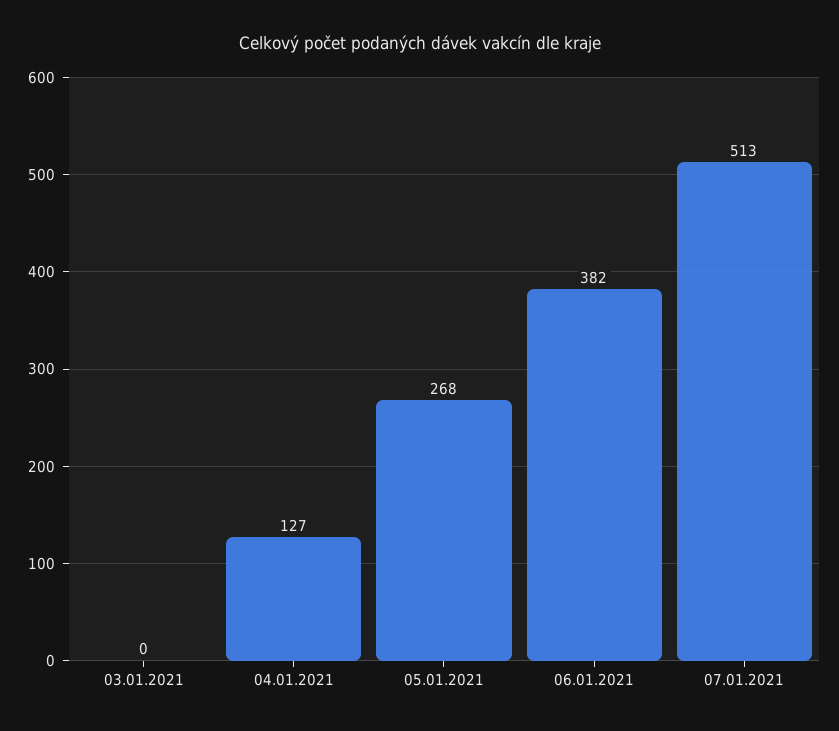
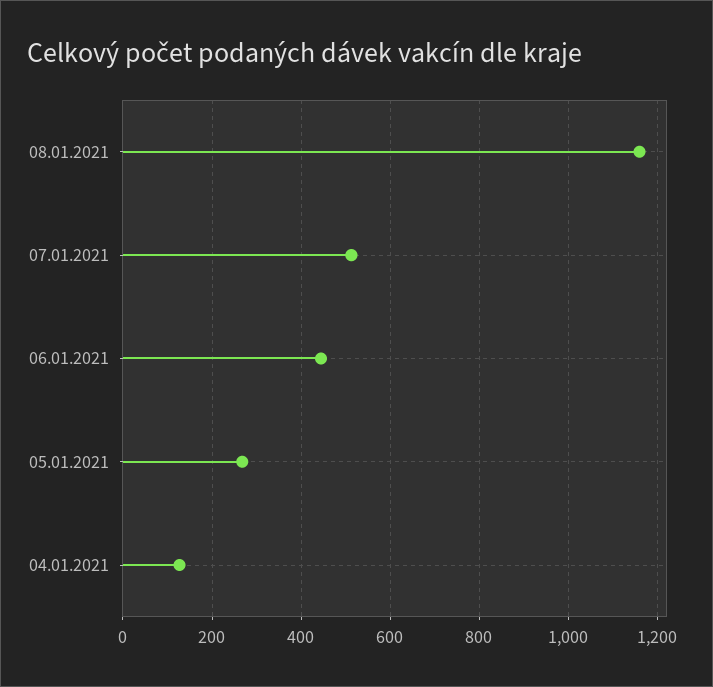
03.01.2021: 0 -> none
06.01.2021: 382 -> 440
08.01.2021: none -> 1160

